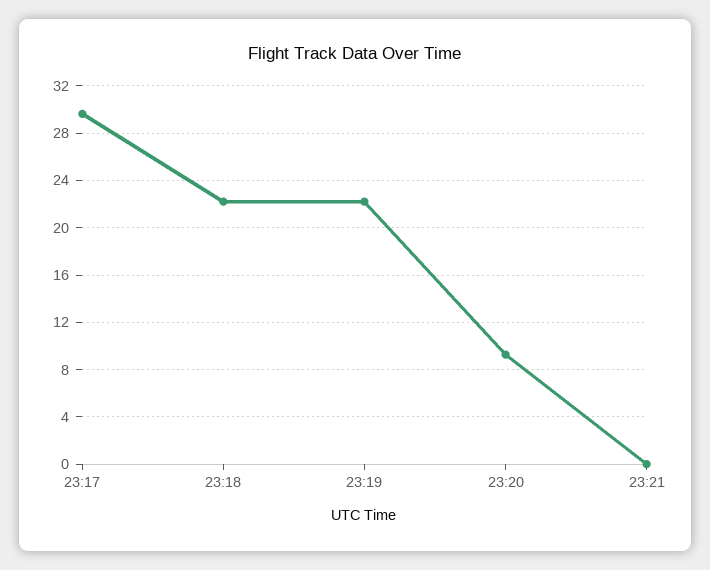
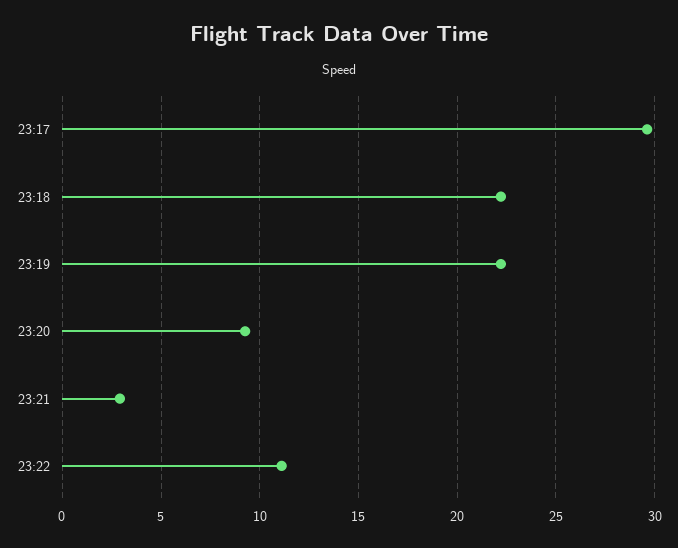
23:21: 0 -> 3
23:22: none -> 11

